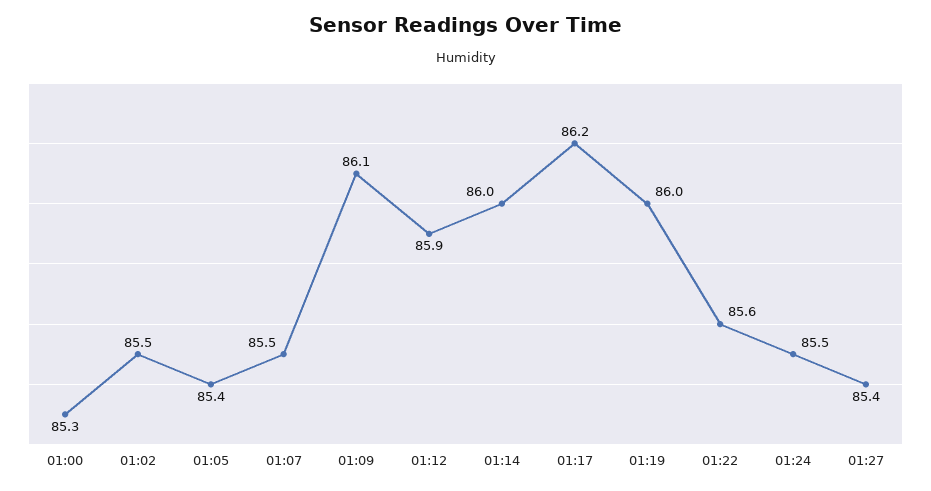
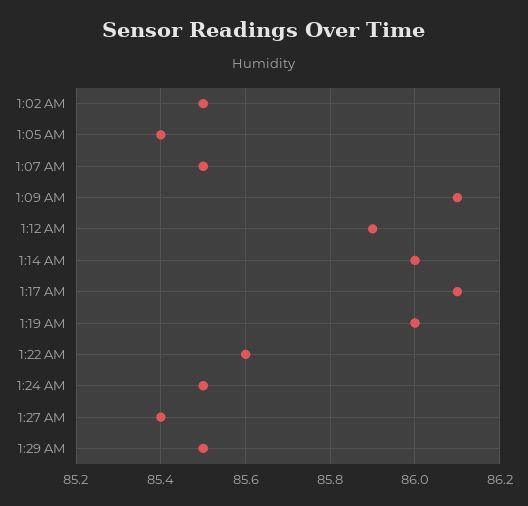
01:00: 85.3 -> none
01:17: 86.2 -> 86.1
1:29 AM: none -> 85.5

